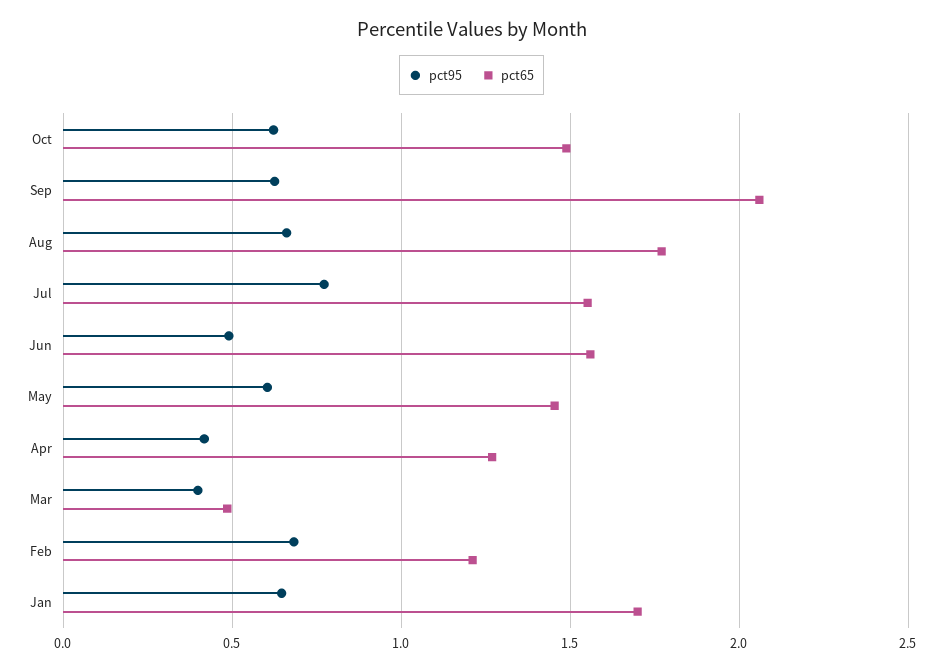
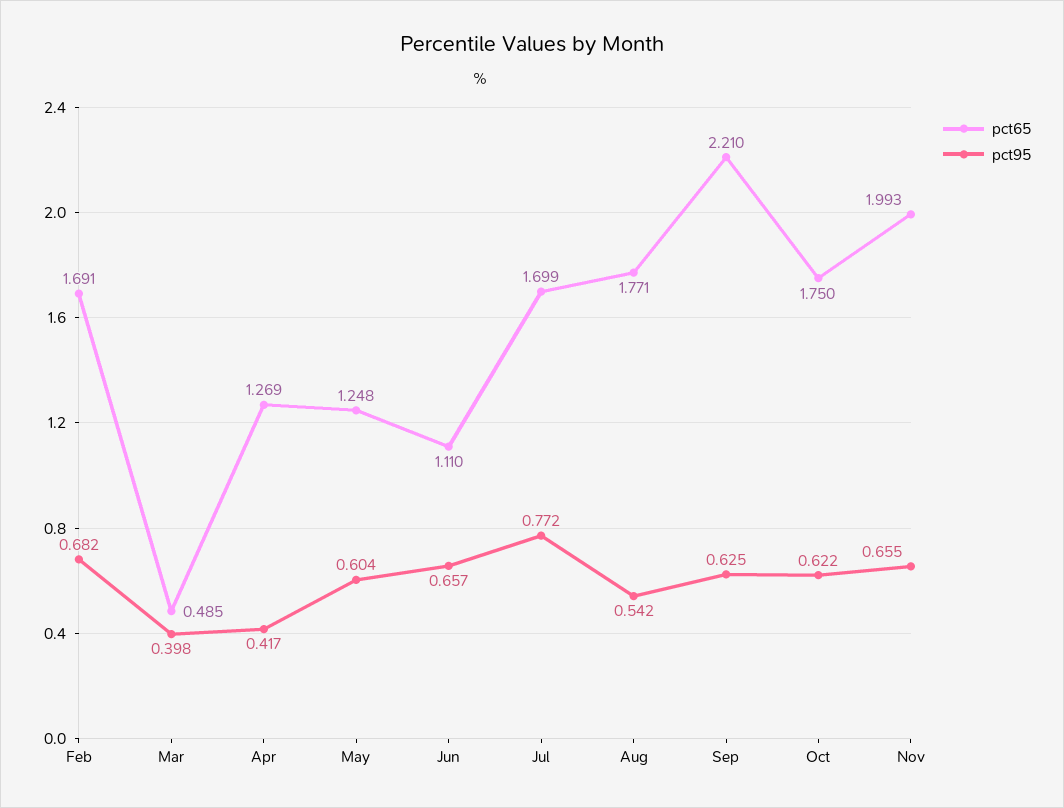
pct65, Oct: 1.5 -> 1.75
pct65, Sep: 2.05 -> 2.21
pct95, Aug: 0.65 -> 0.542
pct65, Jul: 1.55 -> 1.699
pct95, Jun: 0.5 -> 0.657
pct65, Jun: 1.55 -> 1.11
pct65, May: 1.45 -> 1.248
pct65, Feb: 1.2 -> 1.691
pct95, Jan: 0.65 -> none
pct65, Jan: 1.7 -> none
pct65, Nov: none -> 1.993
pct95, Nov: none -> 0.655

